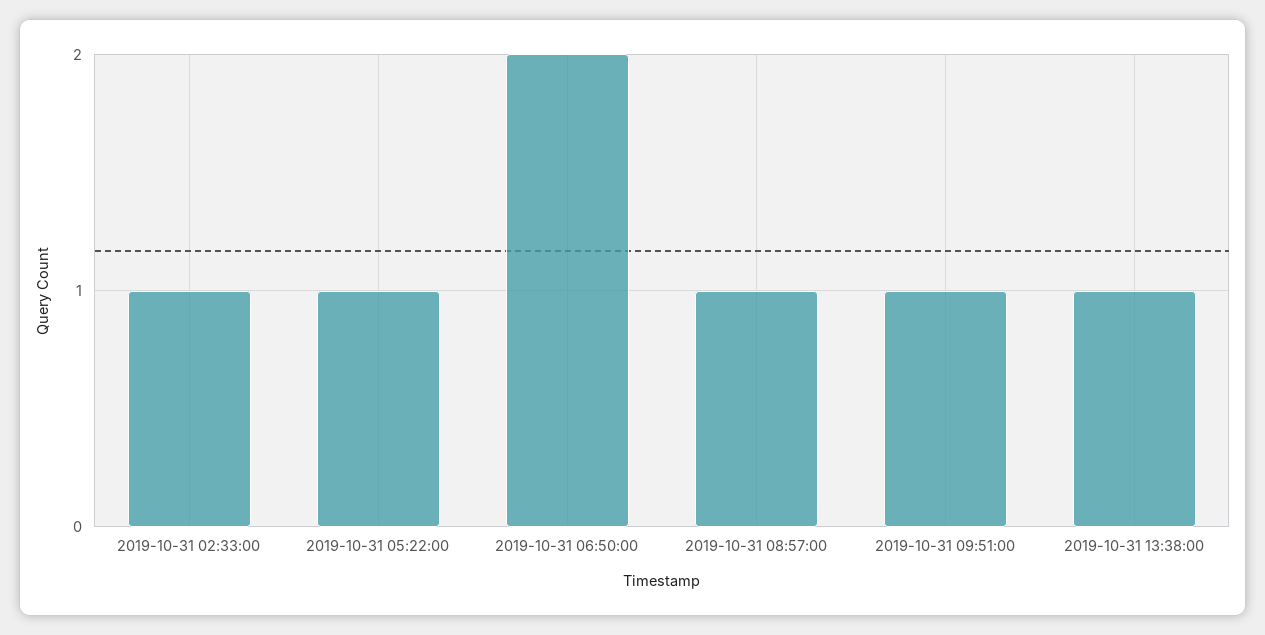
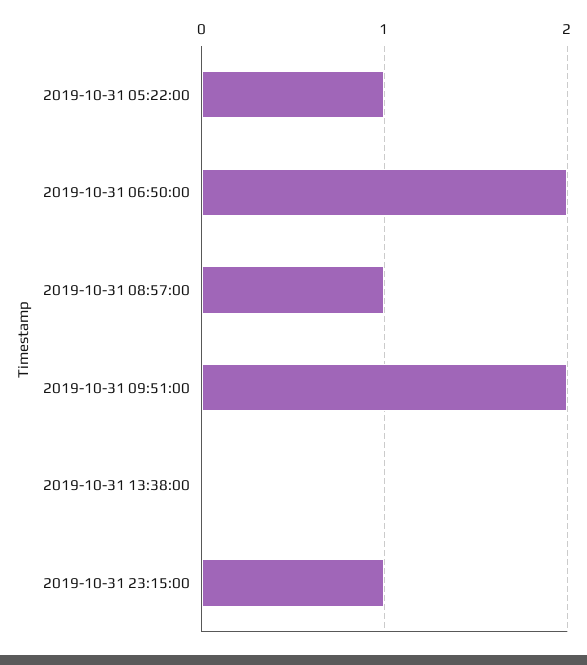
2019-10-31 02:33:00: 1 -> none
2019-10-31 09:51:00: 1 -> 2
2019-10-31 13:38:00: 1 -> 0
2019-10-31 23:15:00: none -> 1

